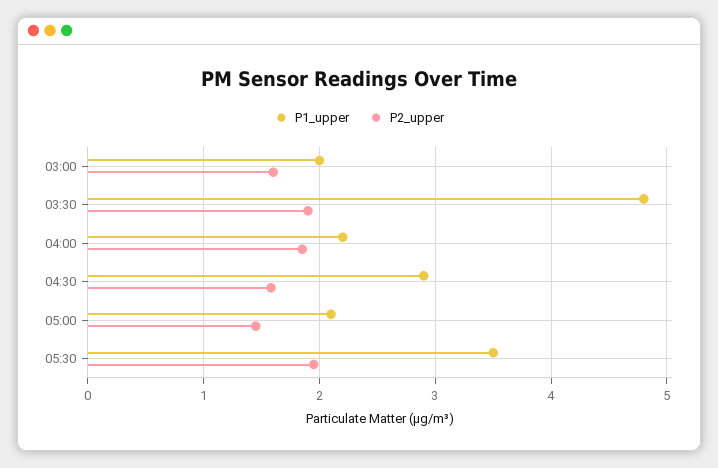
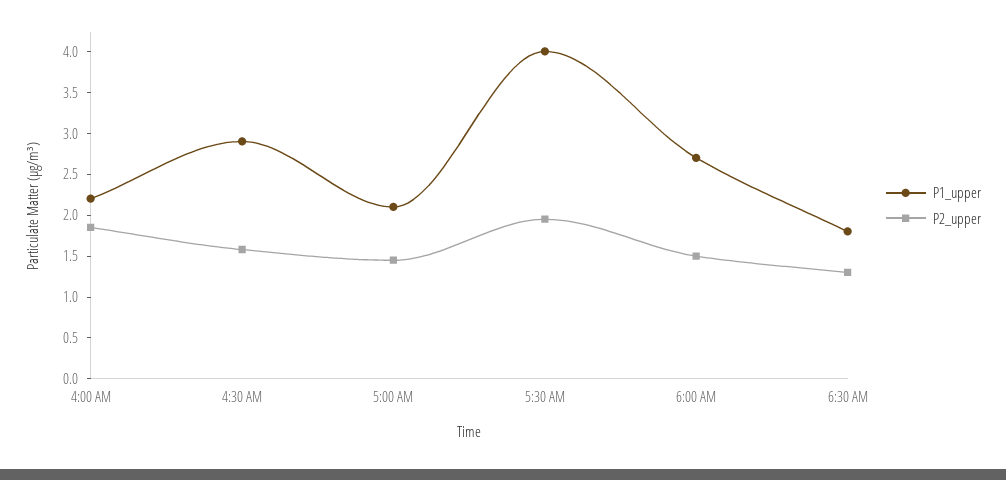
P1_upper, 03:00: 2 -> none
P2_upper, 03:00: 1.6 -> none
P1_upper, 03:30: 4.8 -> none
P2_upper, 03:30: 1.9 -> none
P1_upper, 05:30: 3.5 -> 4
P1_upper, 6:00 AM: none -> 2.7
P2_upper, 6:00 AM: none -> 1.5
P1_upper, 6:30 AM: none -> 1.8
P2_upper, 6:30 AM: none -> 1.3

